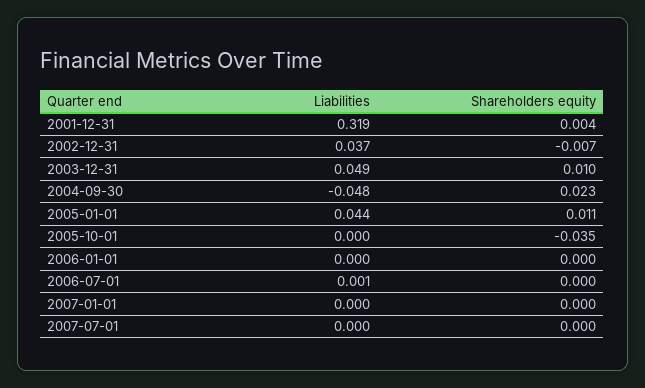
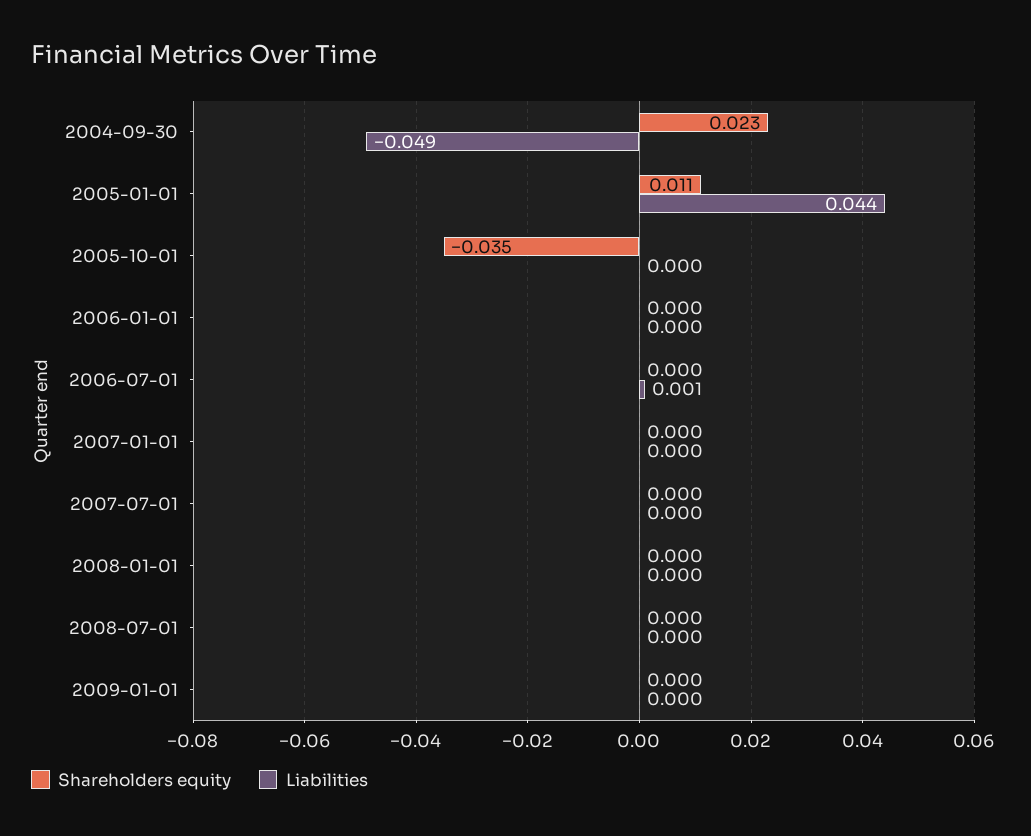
Liabilities, 2001-12-31: 0.319 -> none
Shareholders equity, 2001-12-31: 0.004 -> none
Liabilities, 2002-12-31: 0.037 -> none
Shareholders equity, 2002-12-31: -0.007 -> none
Liabilities, 2003-12-31: 0.049 -> none
Shareholders equity, 2003-12-31: 0.01 -> none
Liabilities, 2004-09-30: -0.048 -> -0.049
Shareholders equity, 2008-01-01: none -> 0
Liabilities, 2008-01-01: none -> 0
Shareholders equity, 2008-07-01: none -> 0
Liabilities, 2008-07-01: none -> 0
Shareholders equity, 2009-01-01: none -> 0
Liabilities, 2009-01-01: none -> 0

